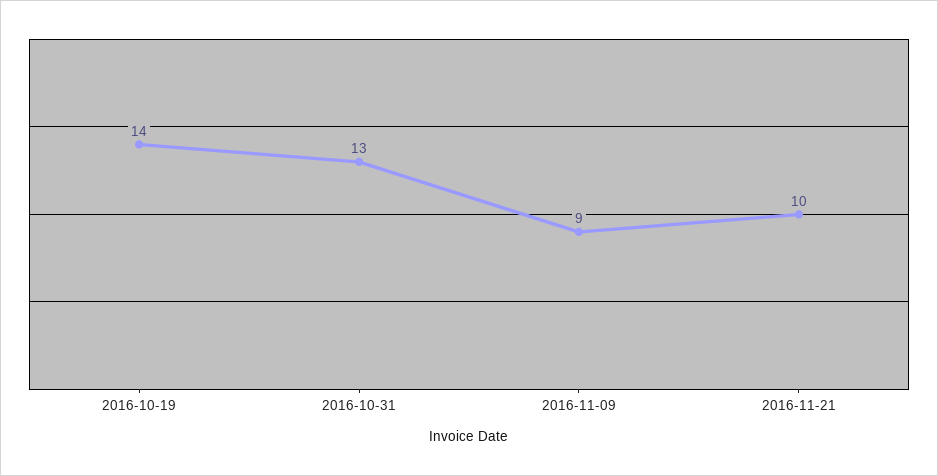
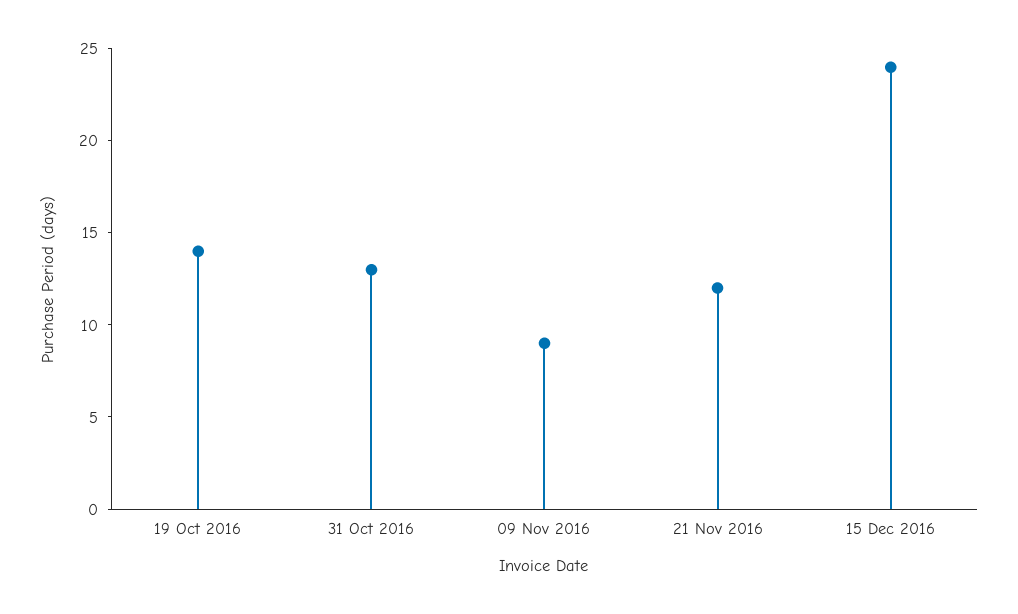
2016-11-21: 10 -> 12
15 Dec 2016: none -> 24

